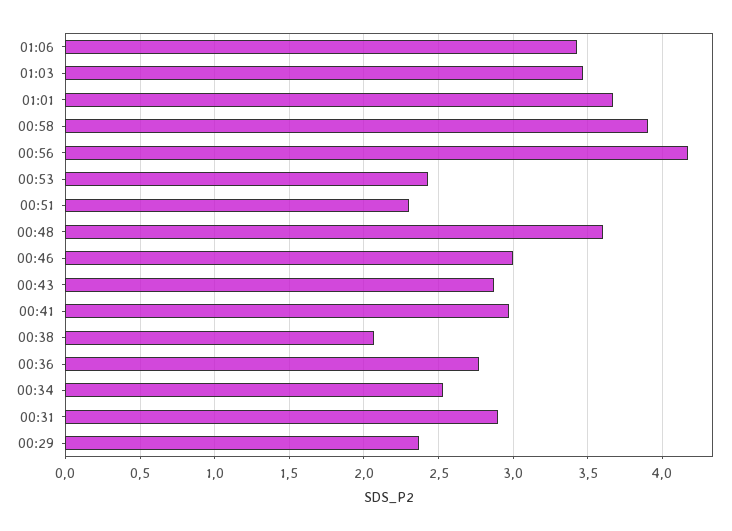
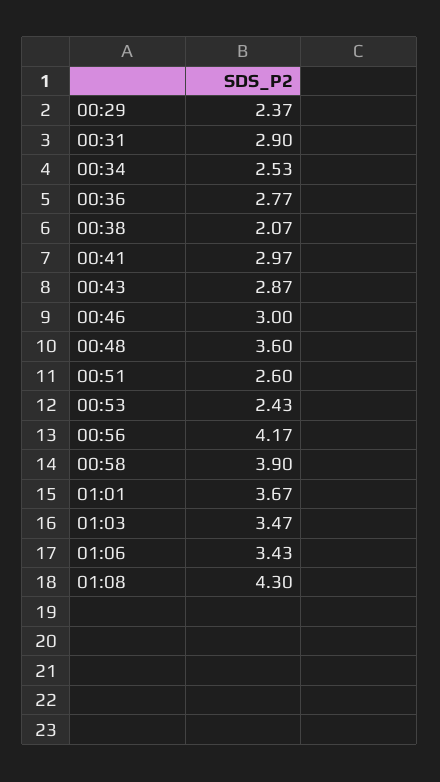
00:51: 2.3 -> 2.6
01:08: none -> 4.3

